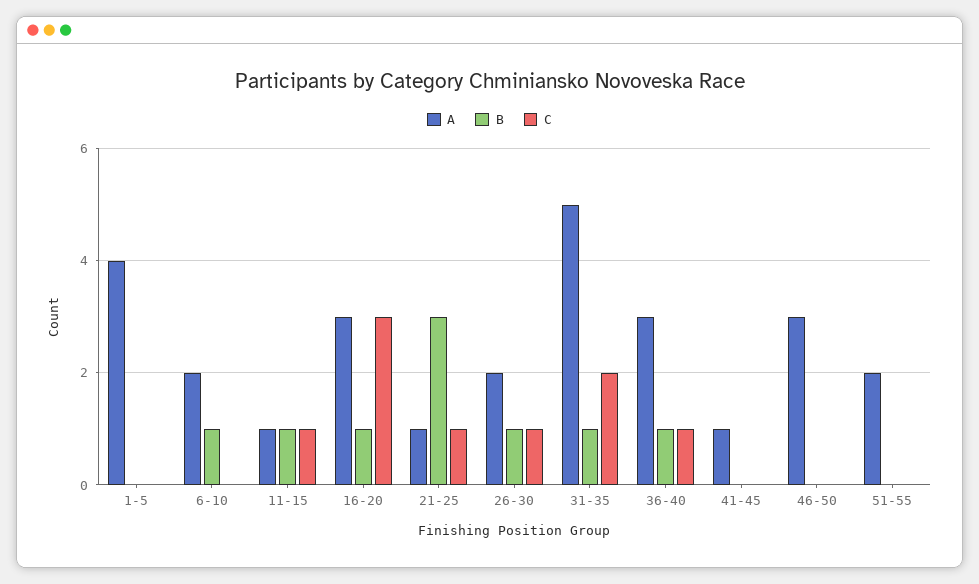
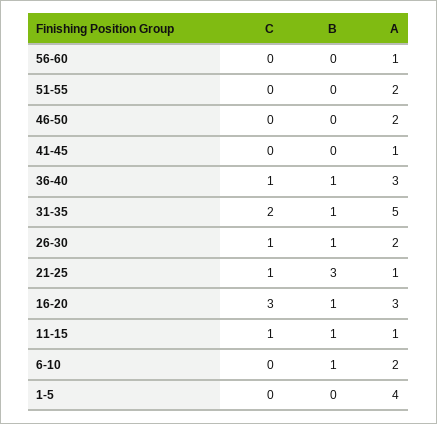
A, 46-50: 3 -> 2
C, 56-60: none -> 0
B, 56-60: none -> 0
A, 56-60: none -> 1

